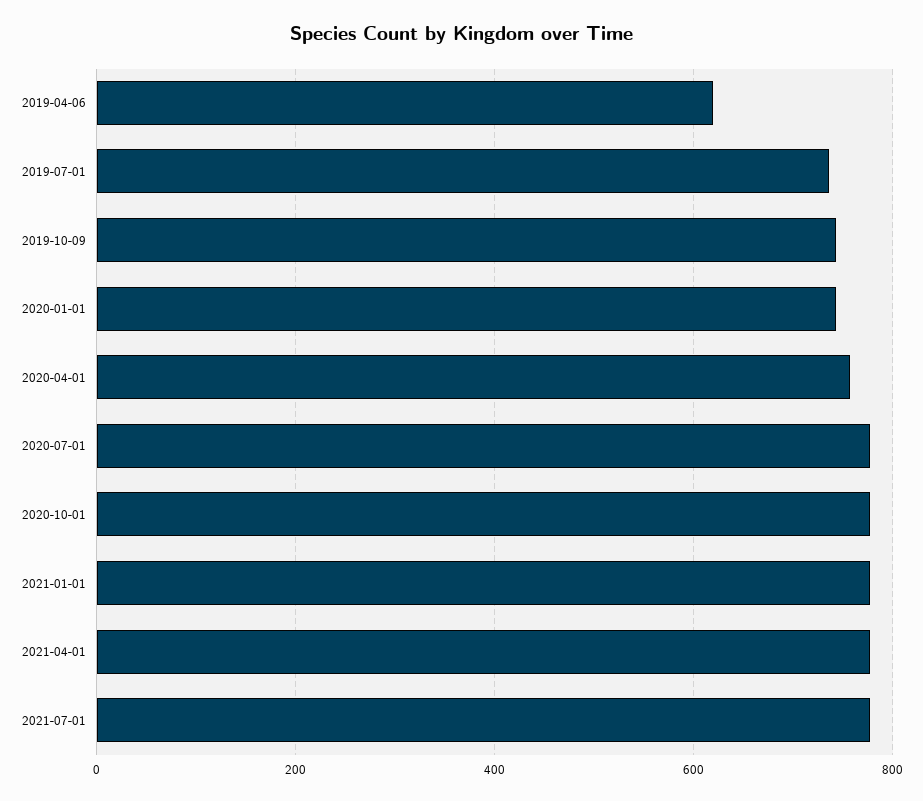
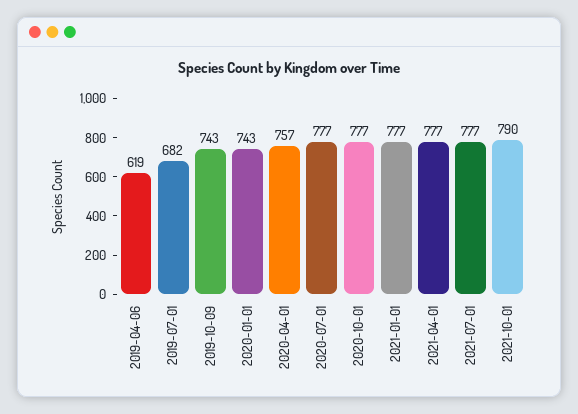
2019-07-01: 740 -> 682
2021-10-01: none -> 790

